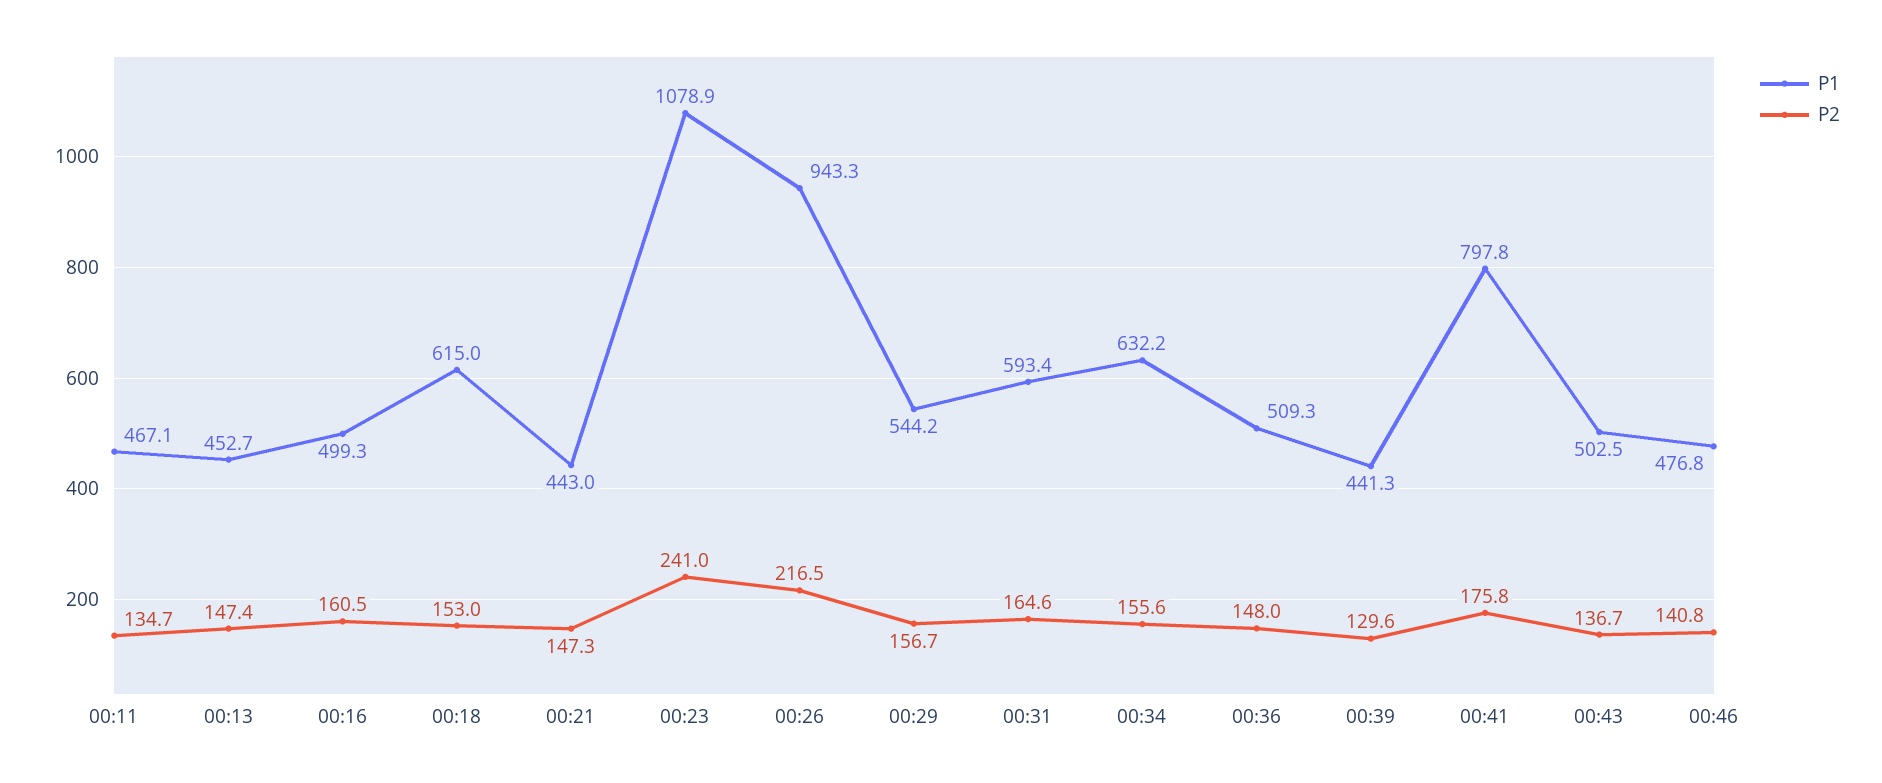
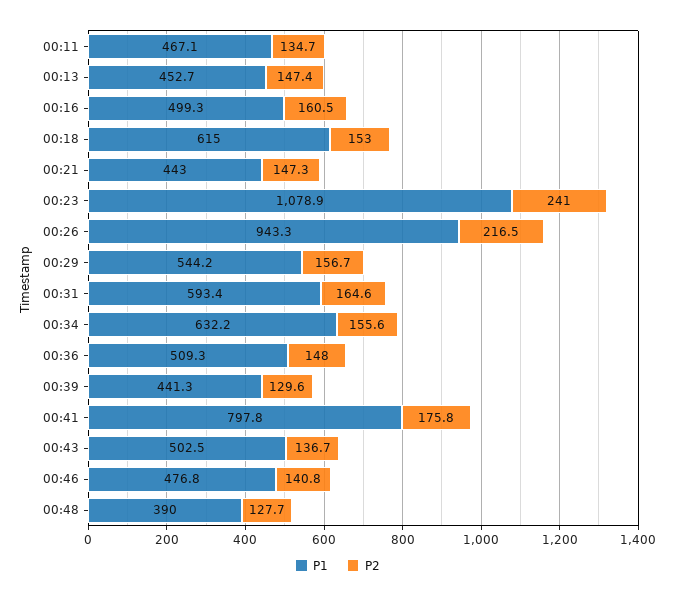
P1, 00:48: none -> 390
P2, 00:48: none -> 127.7

